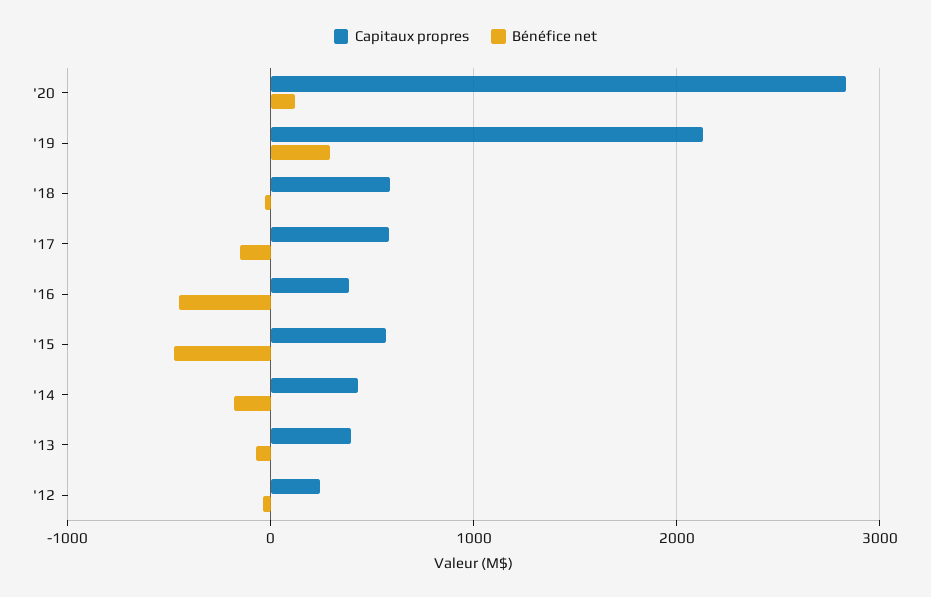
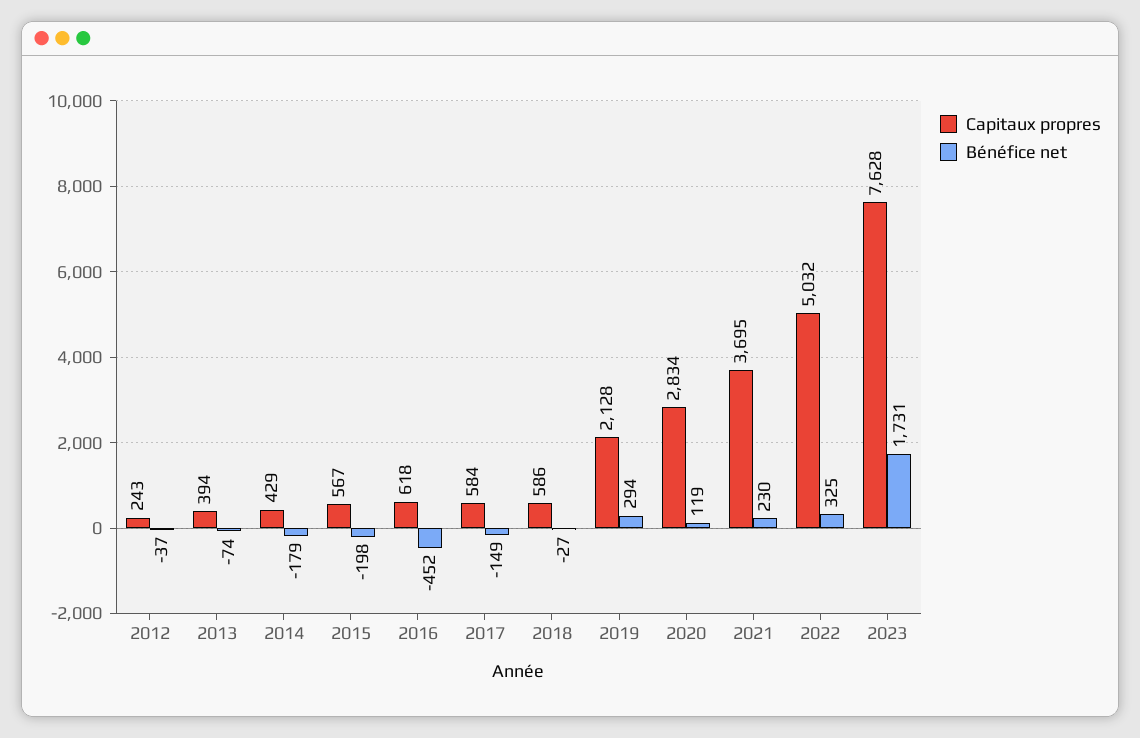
Capitaux propres, '16: 400 -> 618
Bénéfice net, '15: -500 -> -198
Capitaux propres, 2021: none -> 3695
Bénéfice net, 2021: none -> 230
Capitaux propres, 2022: none -> 5032
Bénéfice net, 2022: none -> 325
Capitaux propres, 2023: none -> 7628
Bénéfice net, 2023: none -> 1731

